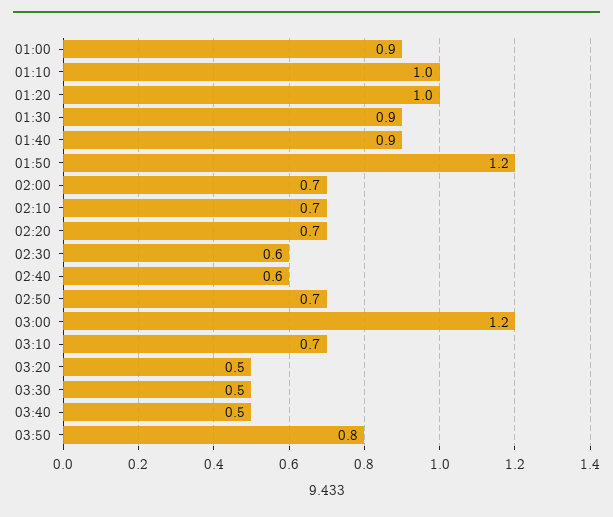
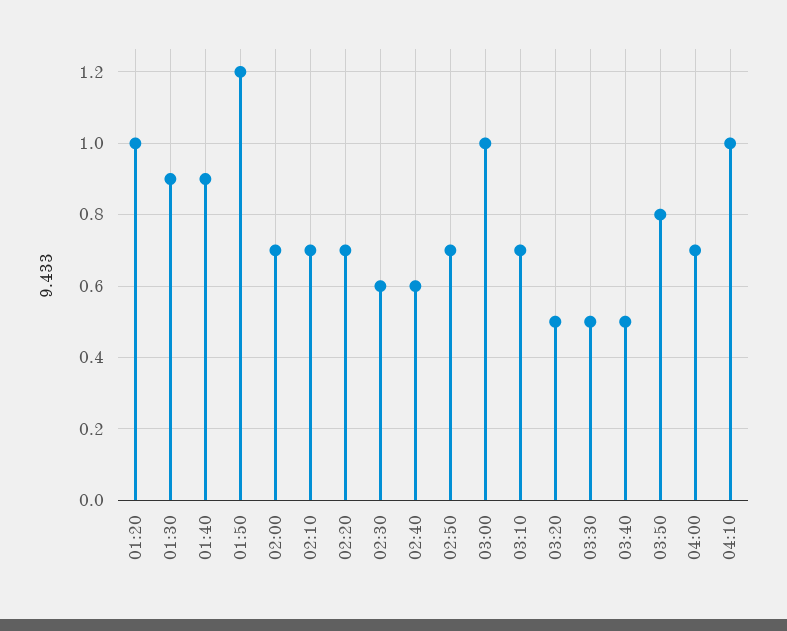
01:00: 0.9 -> none
01:10: 1 -> none
03:00: 1.2 -> 1
04:00: none -> 0.7
04:10: none -> 1

